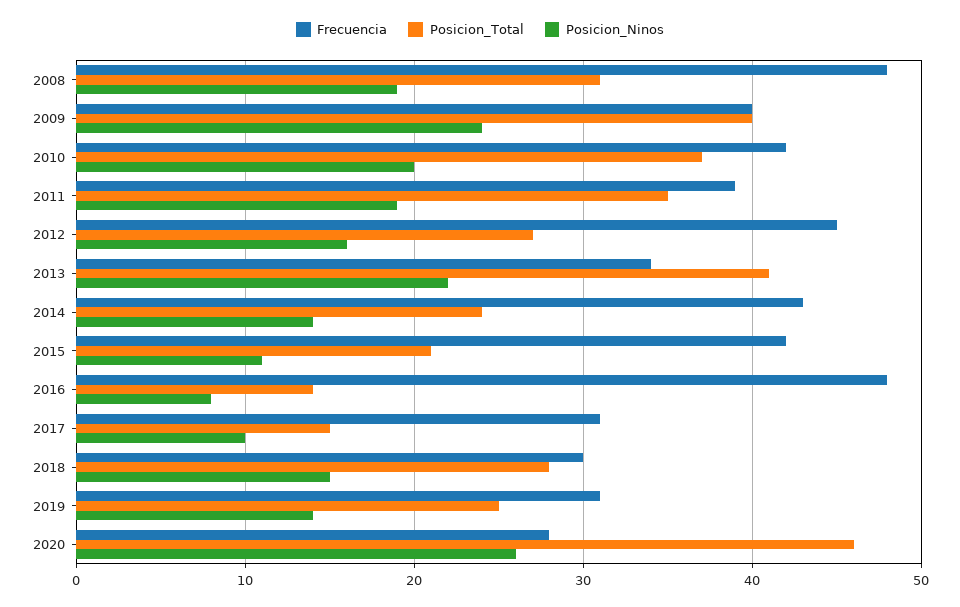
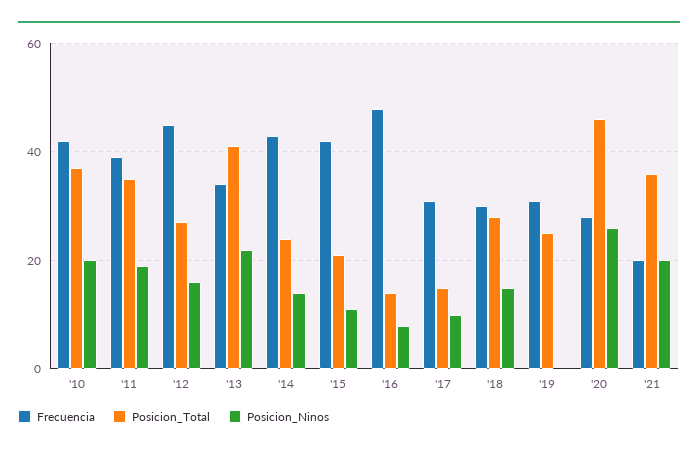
Frecuencia, 2008: 48 -> none
Posicion_Total, 2008: 31 -> none
Posicion_Ninos, 2008: 19 -> none
Frecuencia, 2009: 40 -> none
Posicion_Total, 2009: 40 -> none
Posicion_Ninos, 2009: 24 -> none
Posicion_Ninos, 2019: 14 -> 0
Frecuencia, '21: none -> 20
Posicion_Total, '21: none -> 35
Posicion_Ninos, '21: none -> 20

